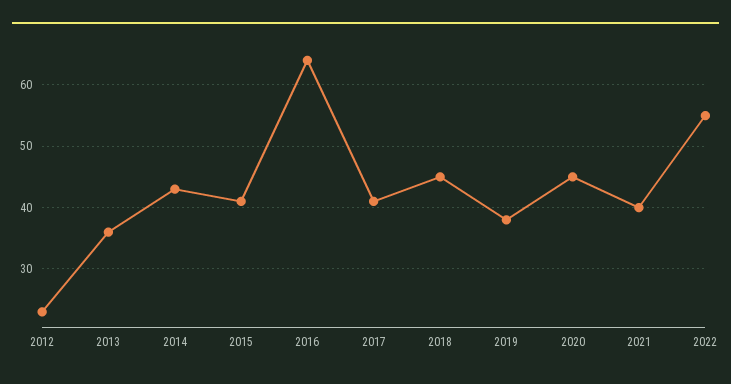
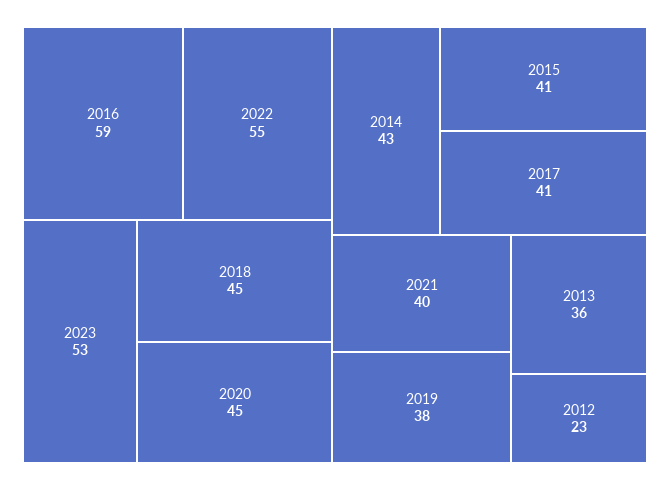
2016: 64 -> 59
2023: none -> 53

